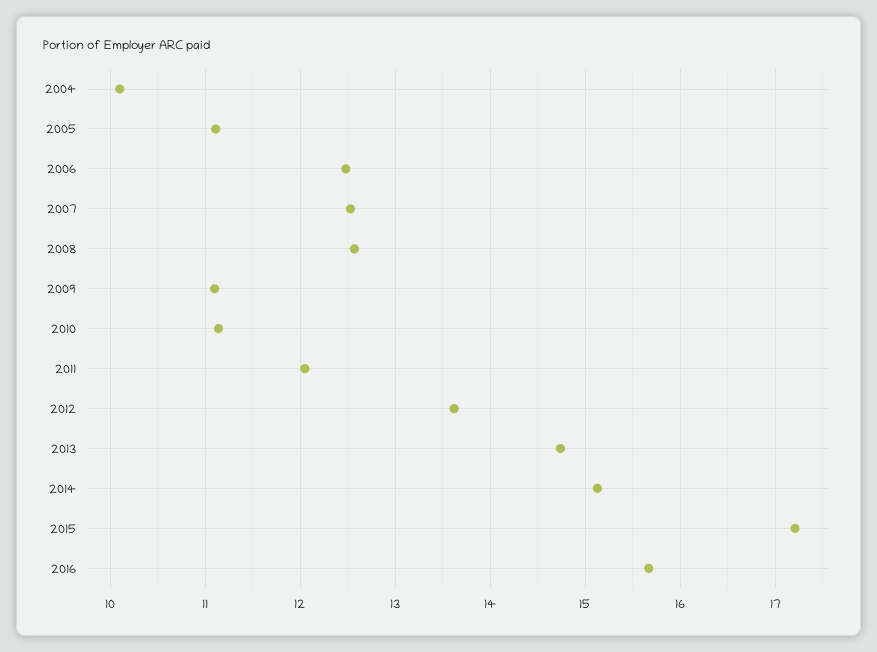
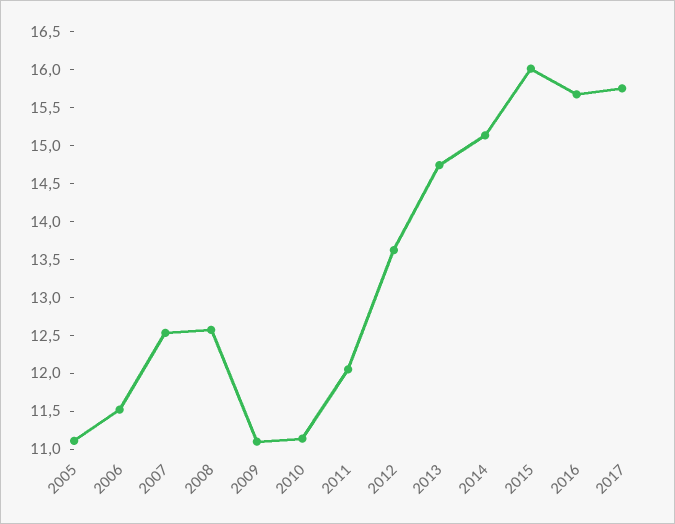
2004: 10.1 -> none
2006: 12.5 -> 11.5
2015: 17.2 -> 16
2017: none -> 15.75

